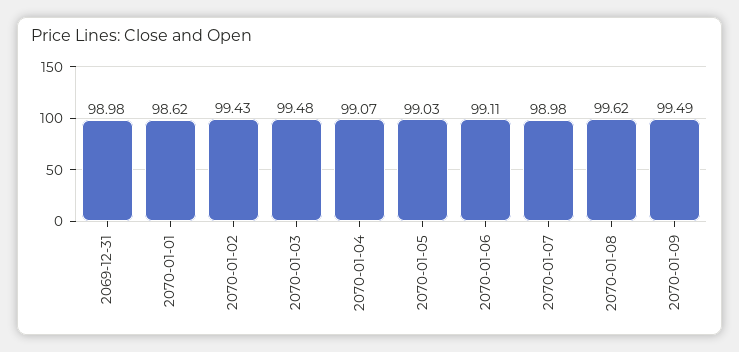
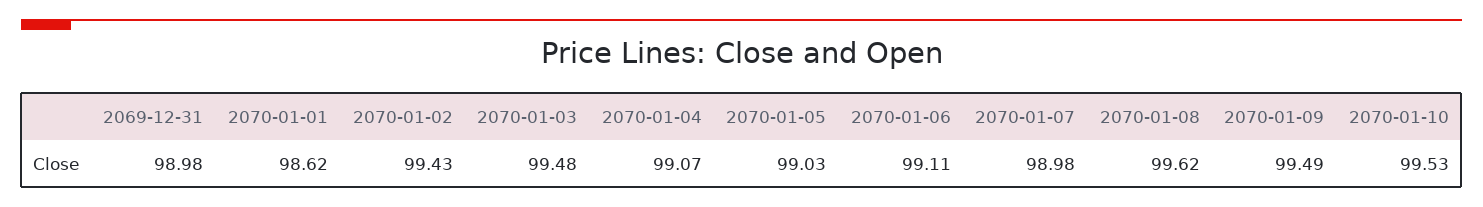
2070-01-10: none -> 99.53

